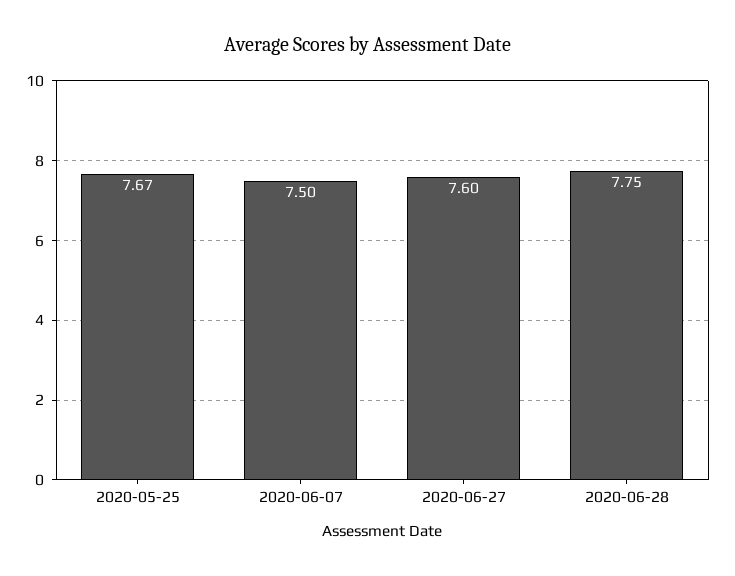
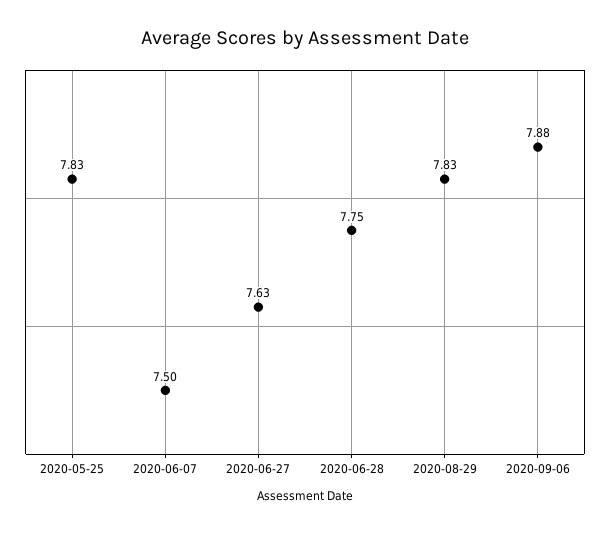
2020-05-25: 7.67 -> 7.83
2020-06-27: 7.6 -> 7.63
2020-08-29: none -> 7.83
2020-09-06: none -> 7.88

